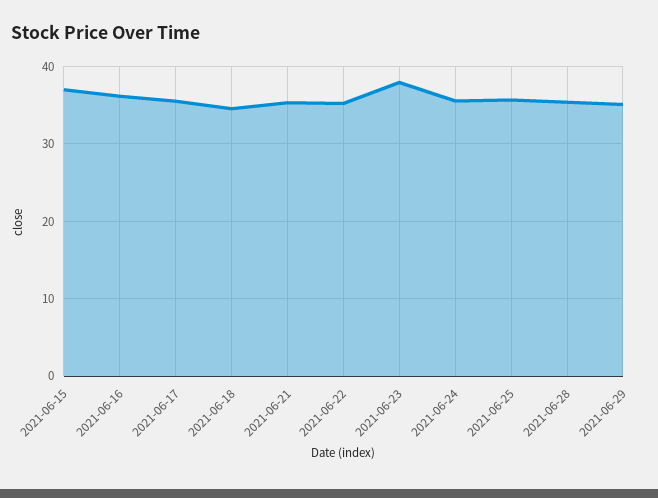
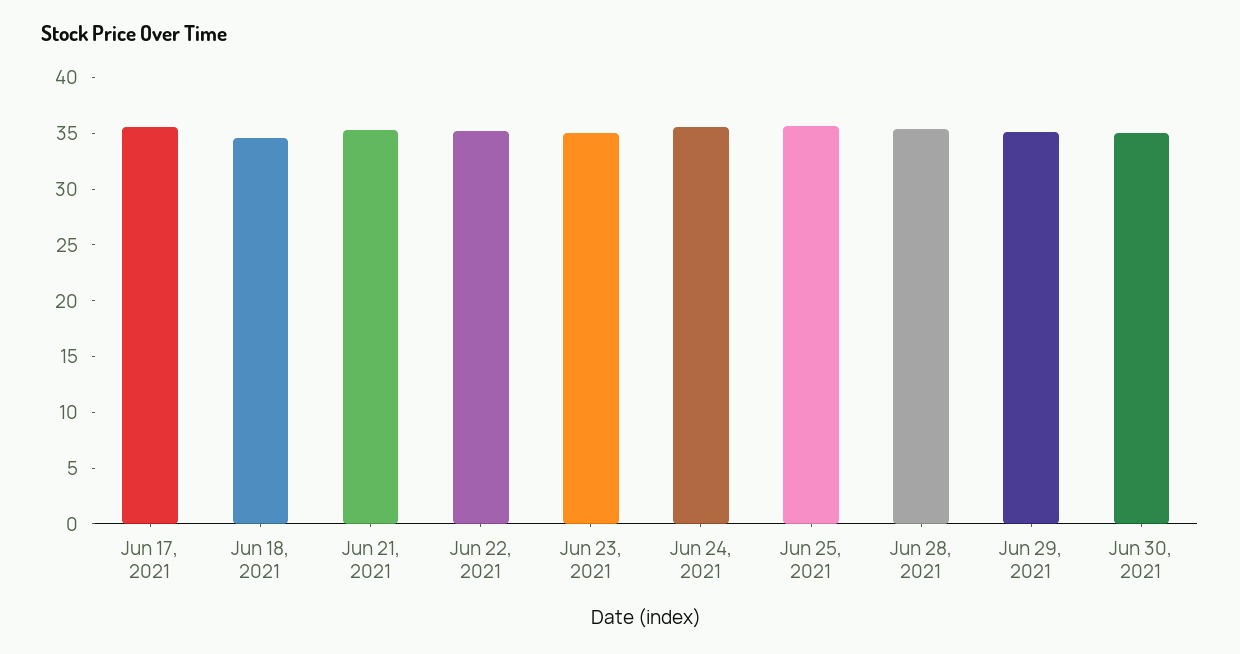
2021-06-15: 37 -> none
2021-06-16: 36 -> none
2021-06-23: 38 -> 35
Jun 30, 2021: none -> 35

